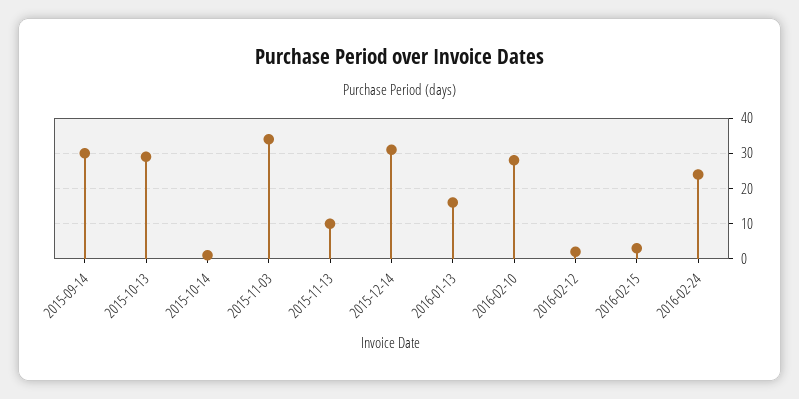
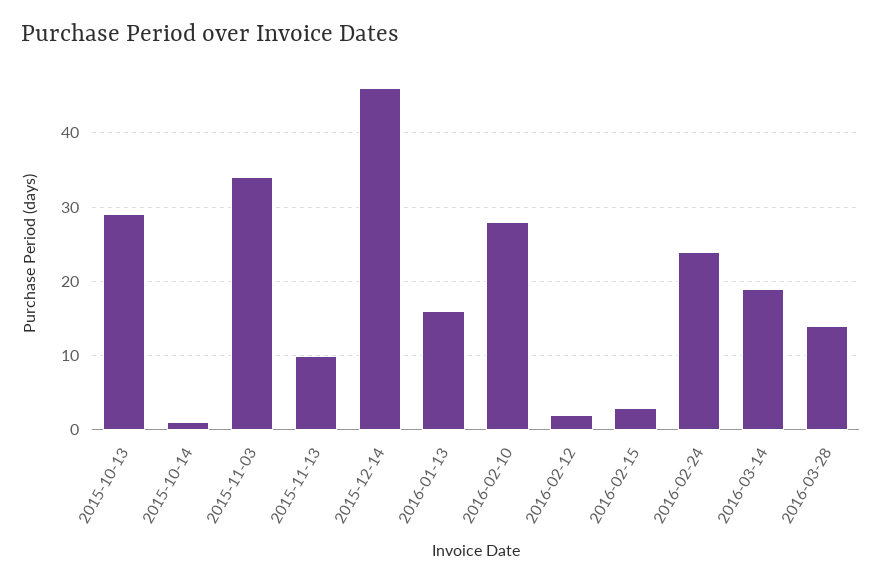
2015-09-14: 30 -> none
2015-12-14: 30 -> 46
2016-03-14: none -> 19
2016-03-28: none -> 14

